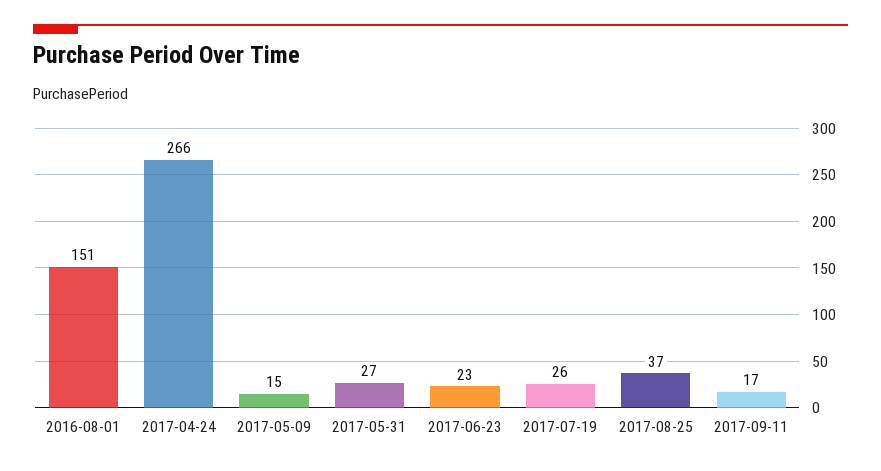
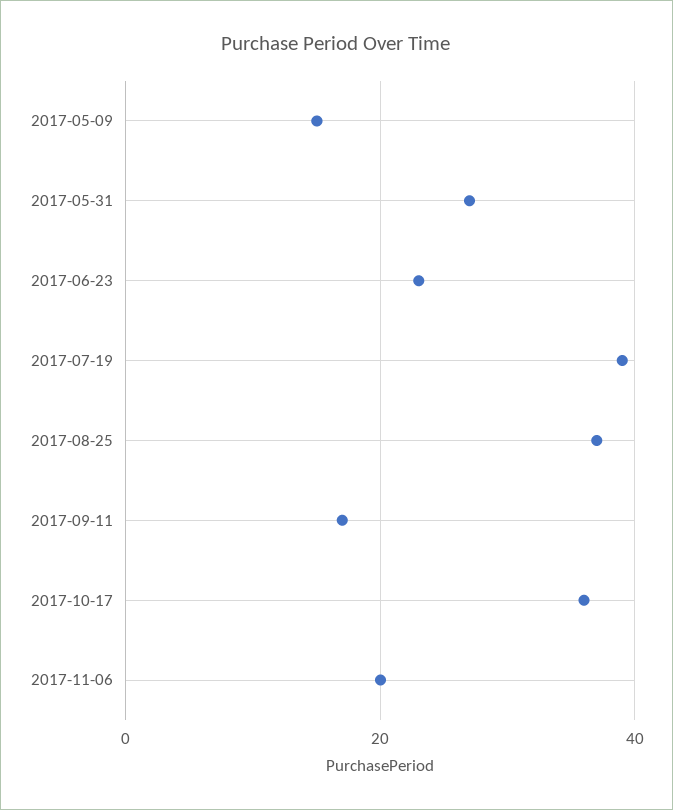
2016-08-01: 151 -> none
2017-04-24: 266 -> none
2017-07-19: 26 -> 40
2017-10-17: none -> 35
2017-11-06: none -> 20

